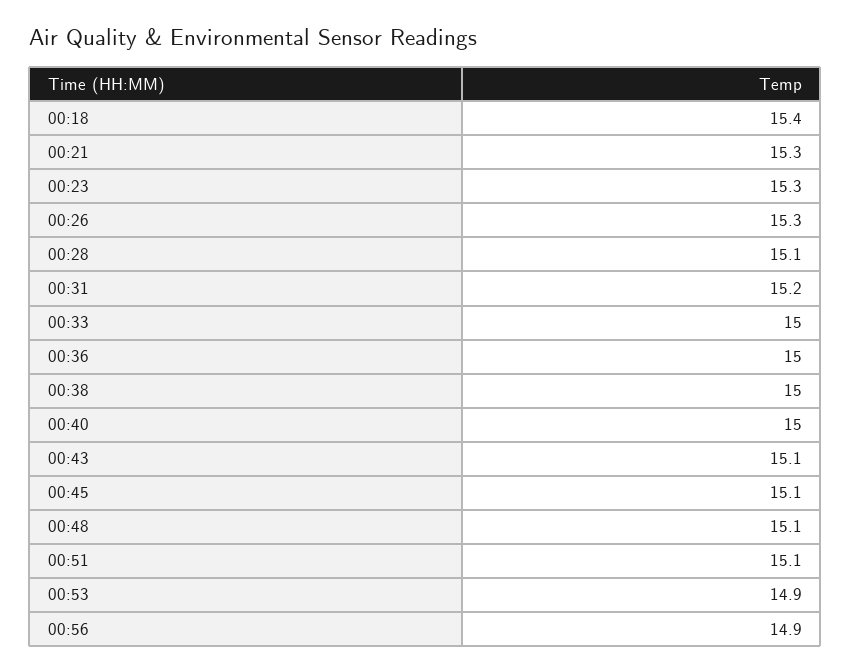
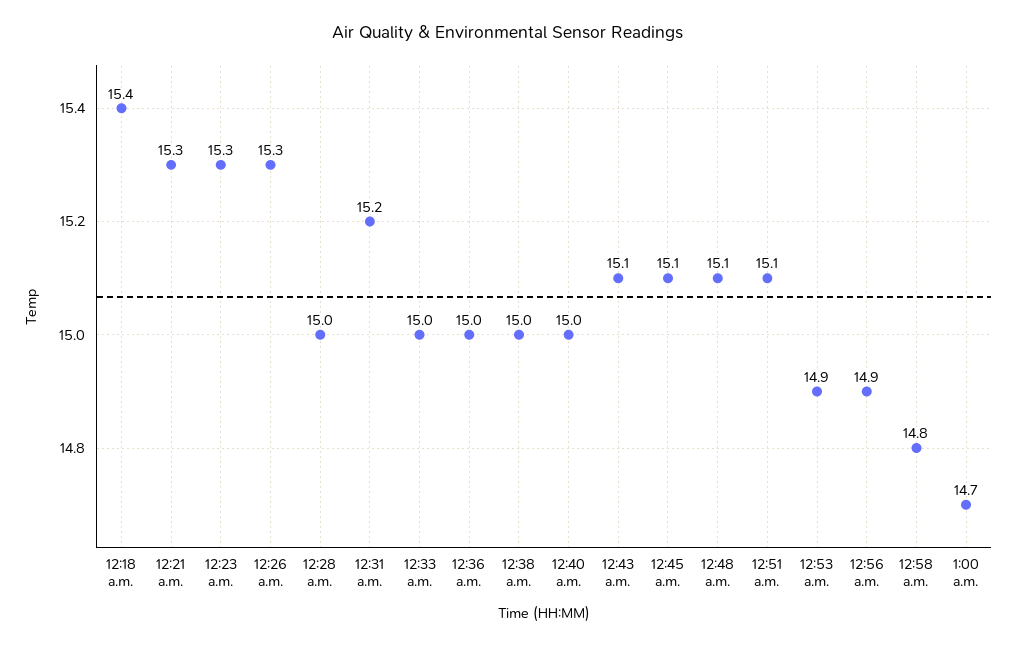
00:28: 15.1 -> 15
12:58 a.m.: none -> 14.8
1:00 a.m.: none -> 14.7

